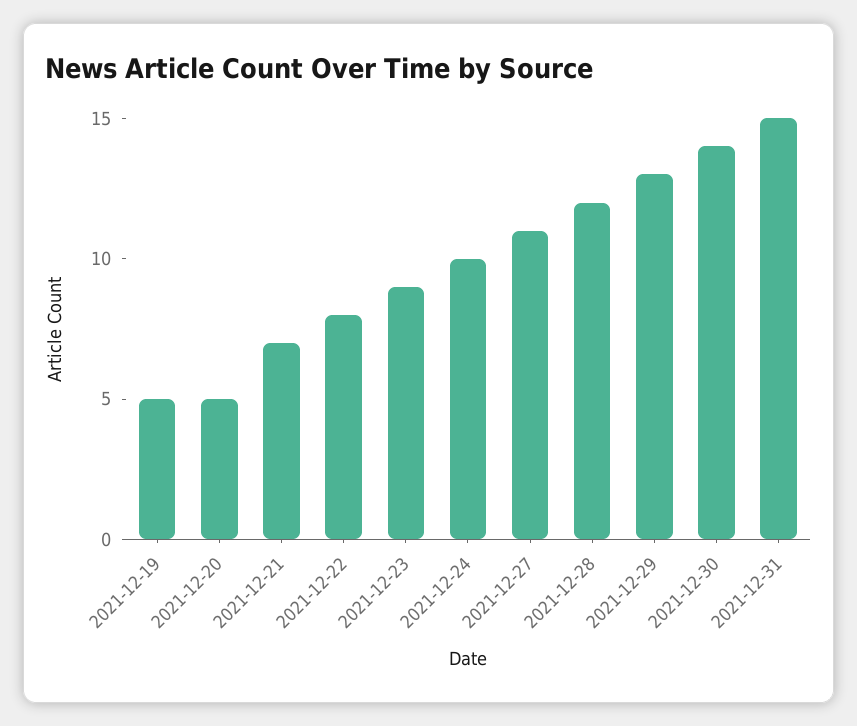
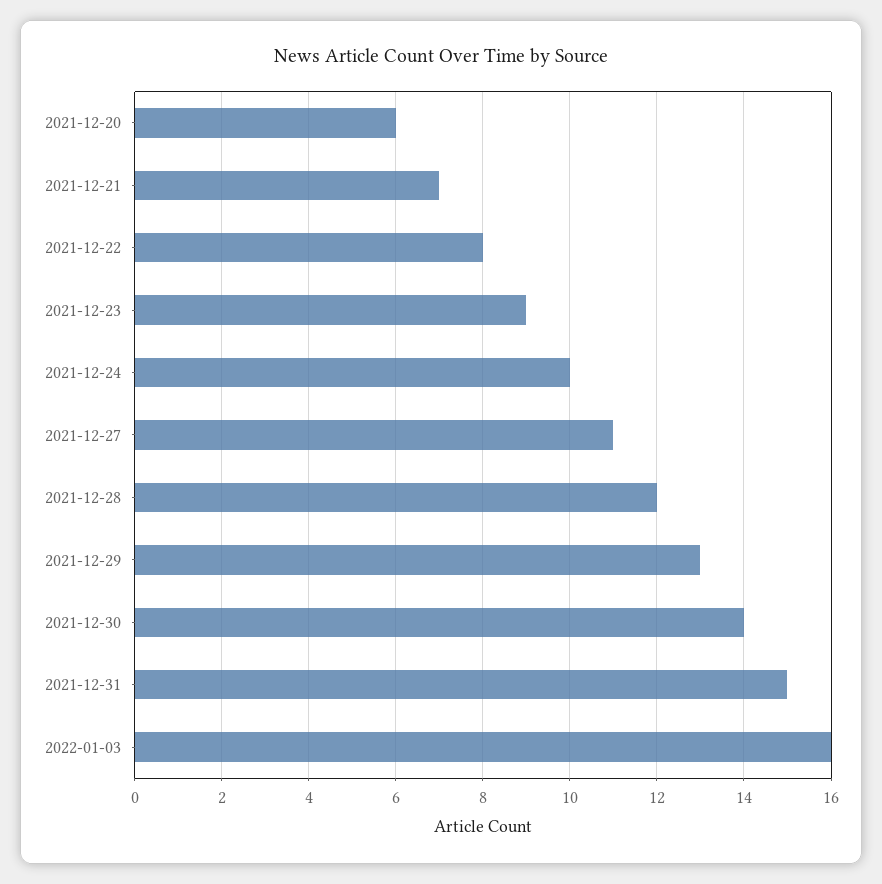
2021-12-19: 5 -> none
2021-12-20: 5 -> 6
2022-01-03: none -> 16

